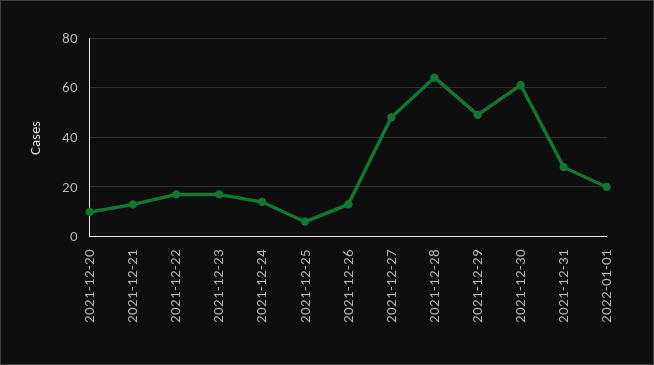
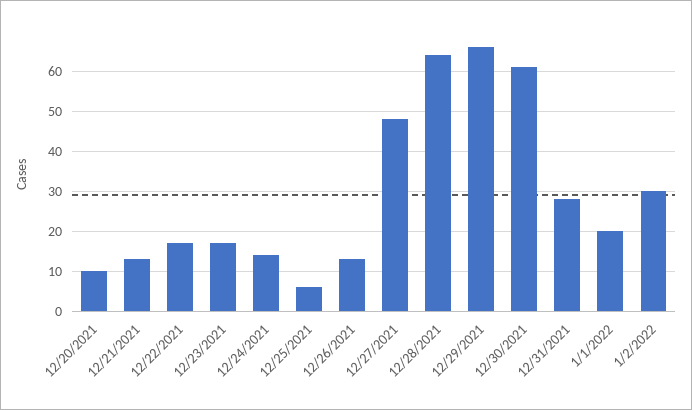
2021-12-29: 50 -> 65
1/2/2022: none -> 30

